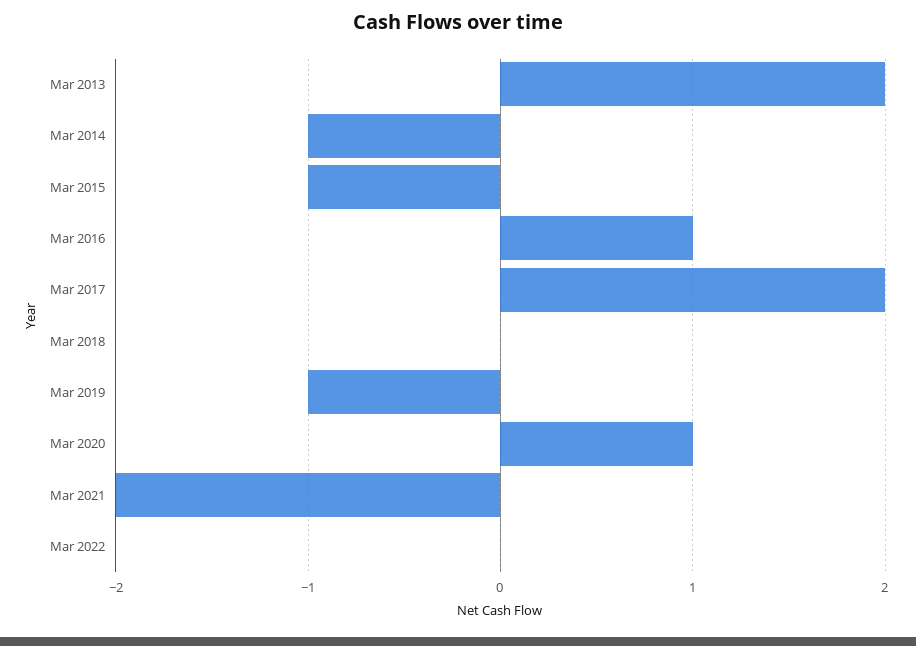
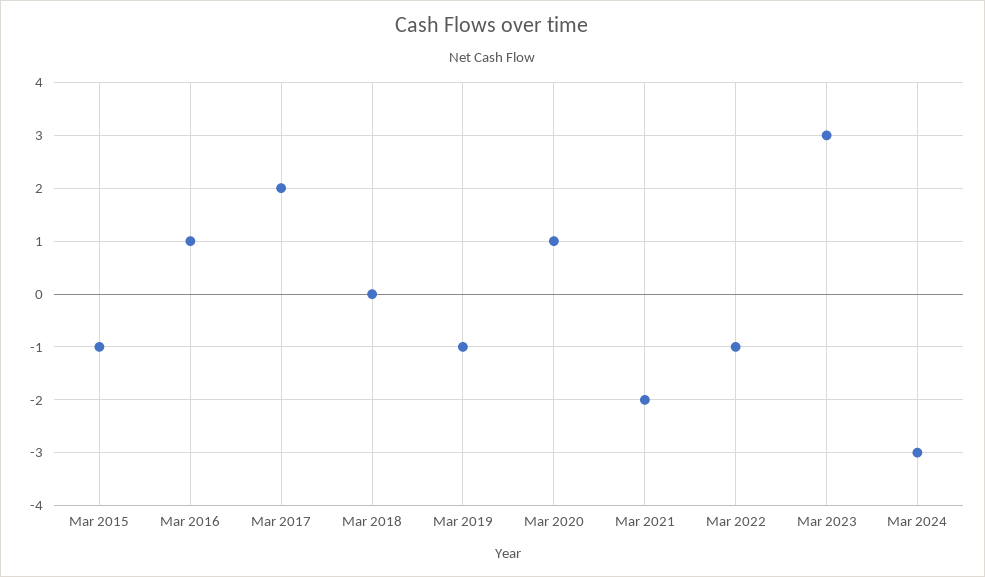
Mar 2013: 2 -> none
Mar 2014: -1 -> none
Mar 2022: 0 -> -1
Mar 2023: none -> 3
Mar 2024: none -> -3

